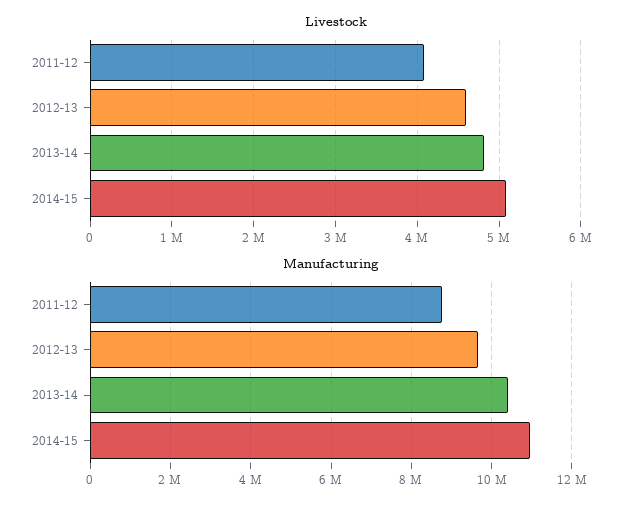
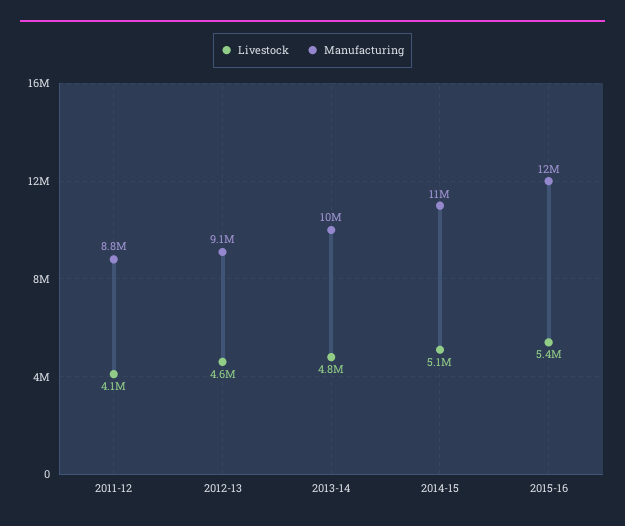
Manufacturing, 2012-13: 9600000 -> 9100000
Livestock, 2015-16: none -> 5400000
Manufacturing, 2015-16: none -> 12000000

